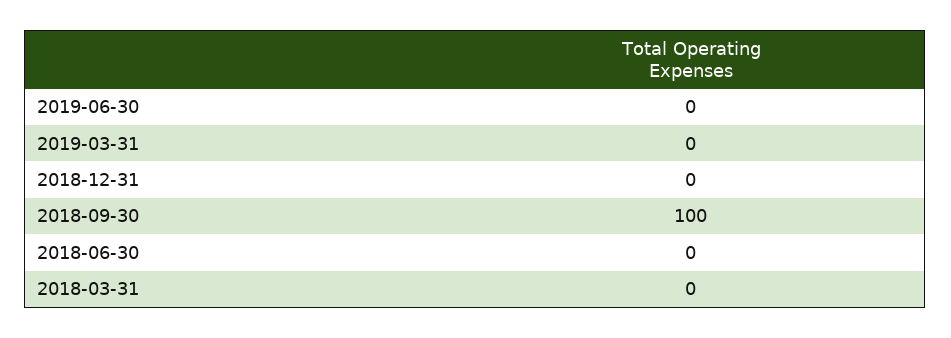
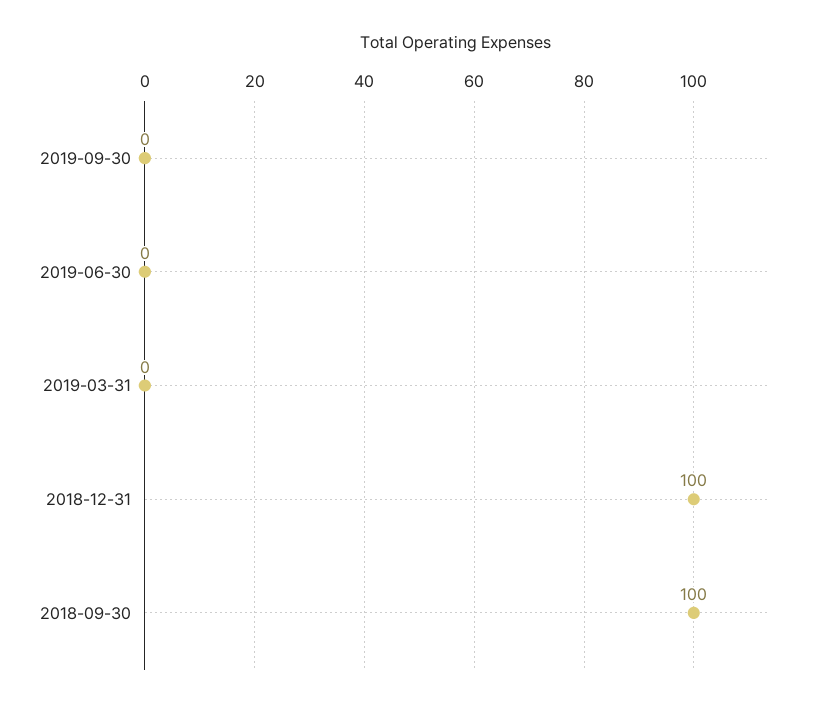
2018-12-31: 0 -> 100
2018-06-30: 0 -> none
2018-03-31: 0 -> none
2019-09-30: none -> 0

